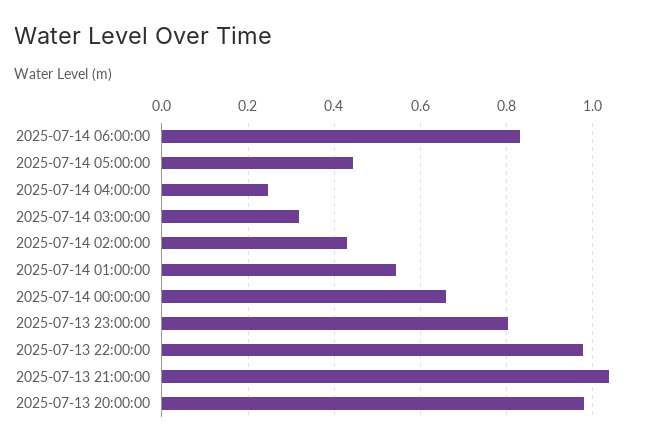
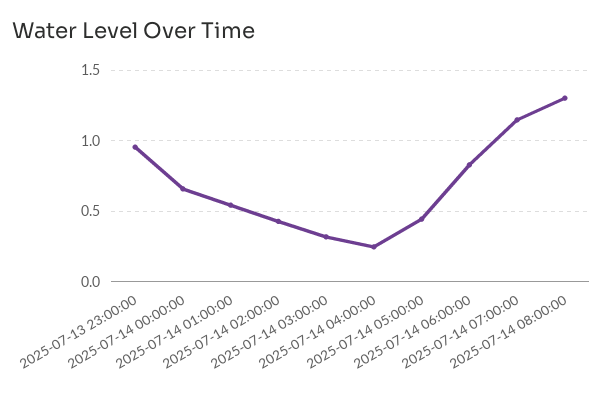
2025-07-13 23:00:00: 0.8 -> 0.95
2025-07-13 22:00:00: 0.98 -> none
2025-07-13 21:00:00: 1.04 -> none
2025-07-13 20:00:00: 0.98 -> none
2025-07-14 07:00:00: none -> 1.15
2025-07-14 08:00:00: none -> 1.3

